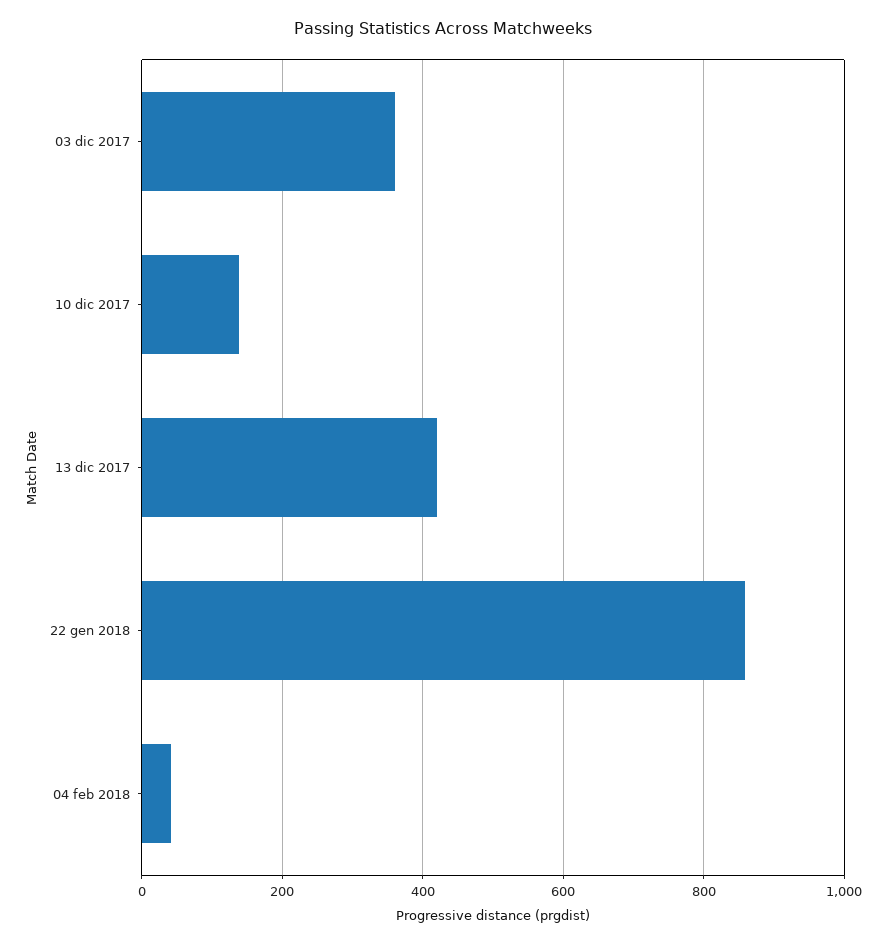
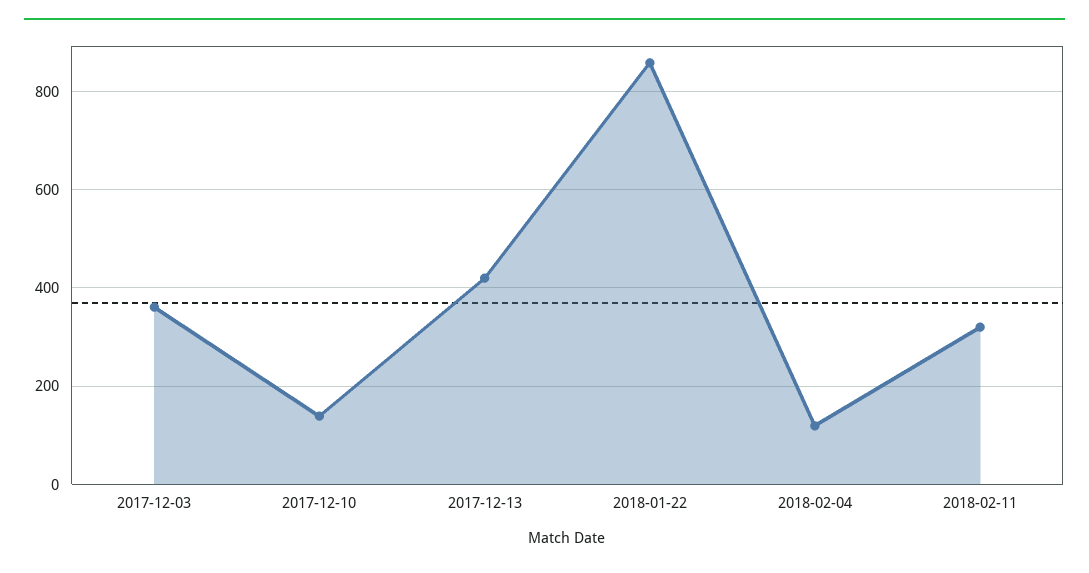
04 feb 2018: 40 -> 120
2018-02-11: none -> 320

